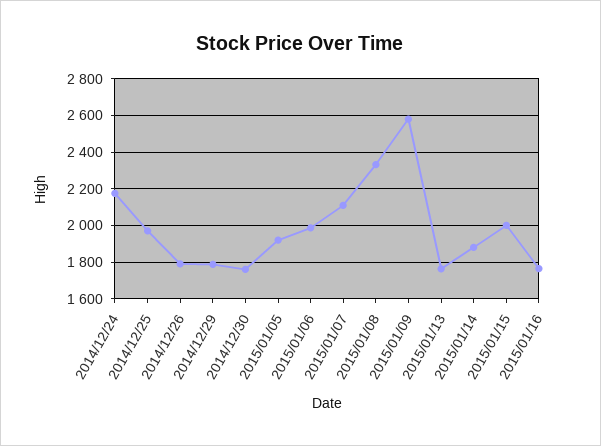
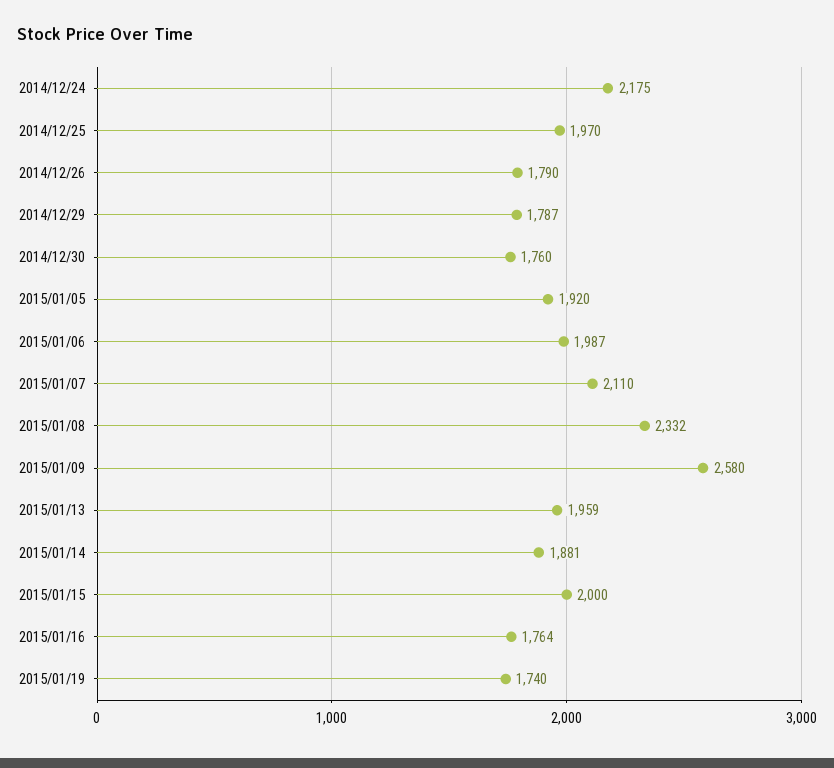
2015/01/13: 1750 -> 1959
2015/01/19: none -> 1740

